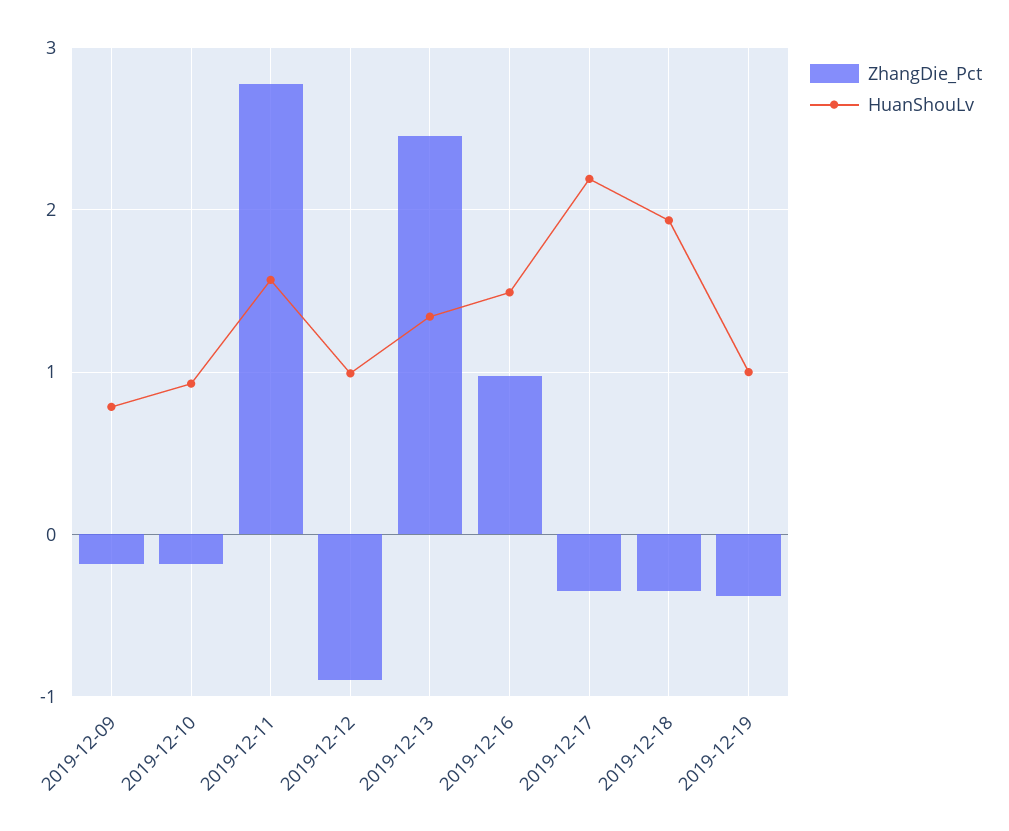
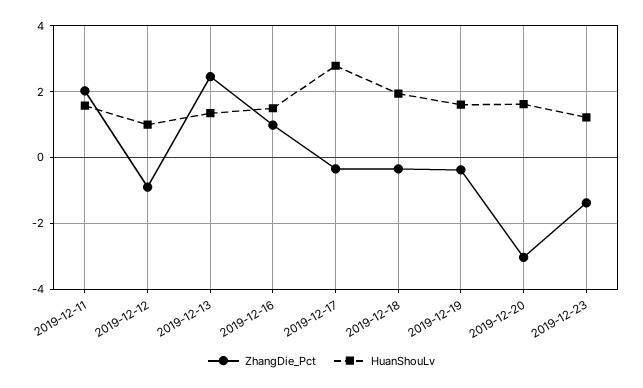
ZhangDie_Pct, 2019-12-09: -0.2 -> none
HuanShouLv, 2019-12-09: 0.8 -> none
ZhangDie_Pct, 2019-12-10: -0.2 -> none
HuanShouLv, 2019-12-10: 0.9 -> none
ZhangDie_Pct, 2019-12-11: 2.8 -> 2
HuanShouLv, 2019-12-17: 2.2 -> 2.8
HuanShouLv, 2019-12-19: 1 -> 1.6
ZhangDie_Pct, 2019-12-20: none -> -3
HuanShouLv, 2019-12-20: none -> 1.6
ZhangDie_Pct, 2019-12-23: none -> -1.4
HuanShouLv, 2019-12-23: none -> 1.2

